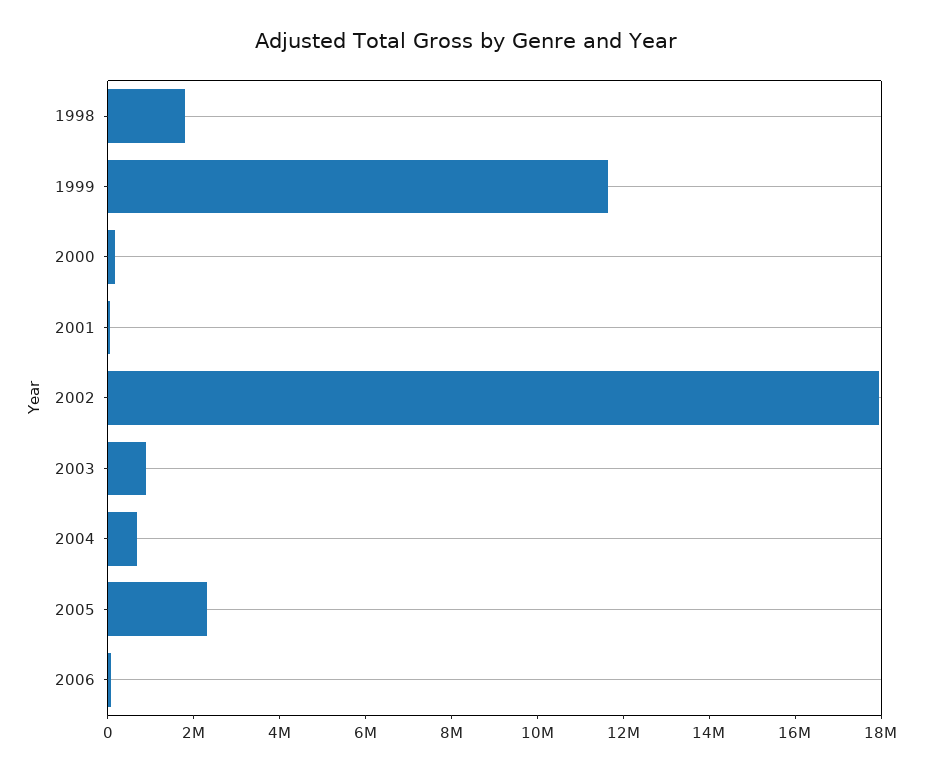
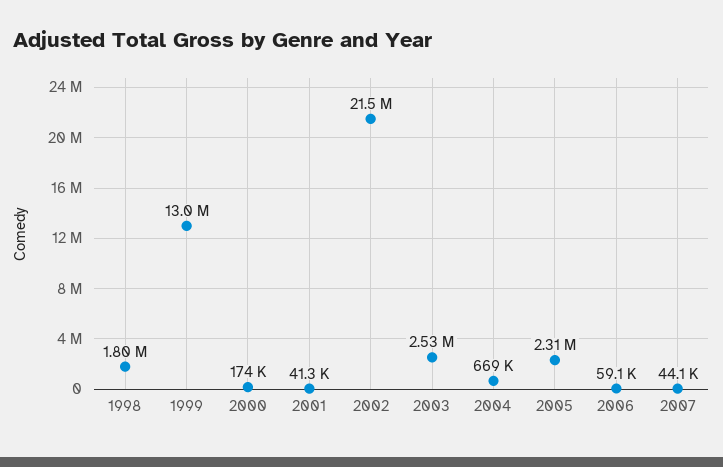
1999: 11500000 -> 13000000
2002: 18000000 -> 21500000
2003: 1000000 -> 2530000
2007: none -> 44100

